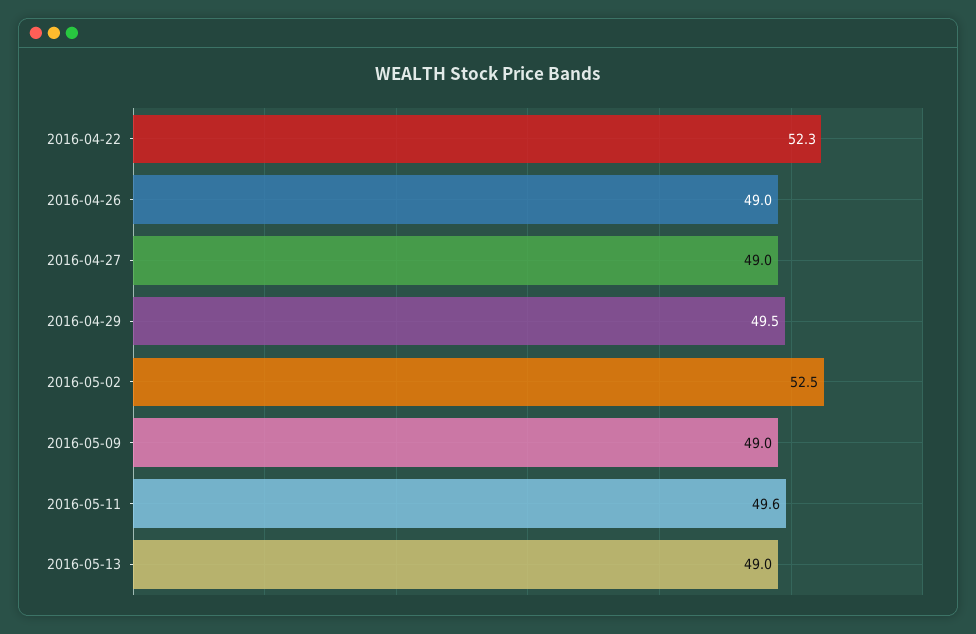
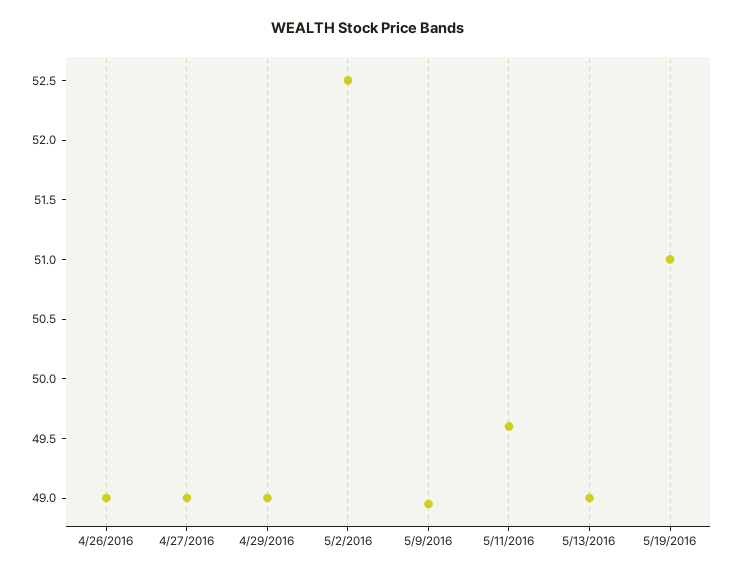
2016-04-22: 52.3 -> none
2016-04-29: 49.5 -> 49
5/19/2016: none -> 51

